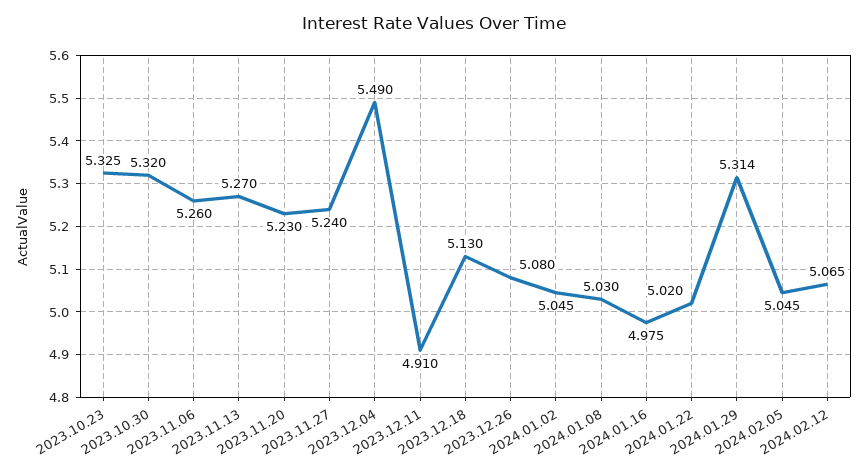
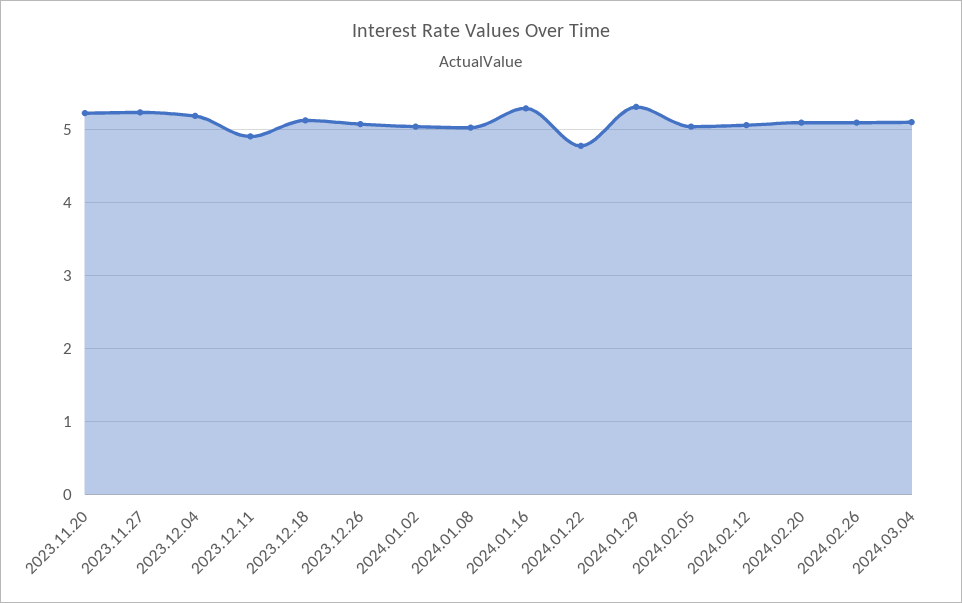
2023.10.23: 5.325 -> none
2023.10.30: 5.32 -> none
2023.11.06: 5.26 -> none
2023.11.13: 5.27 -> none
2023.12.04: 5.49 -> 5.2
2024.01.16: 4.975 -> 5.3
2024.01.22: 5.02 -> 4.8
2024.02.20: none -> 5.1
2024.02.26: none -> 5.1
2024.03.04: none -> 5.1

